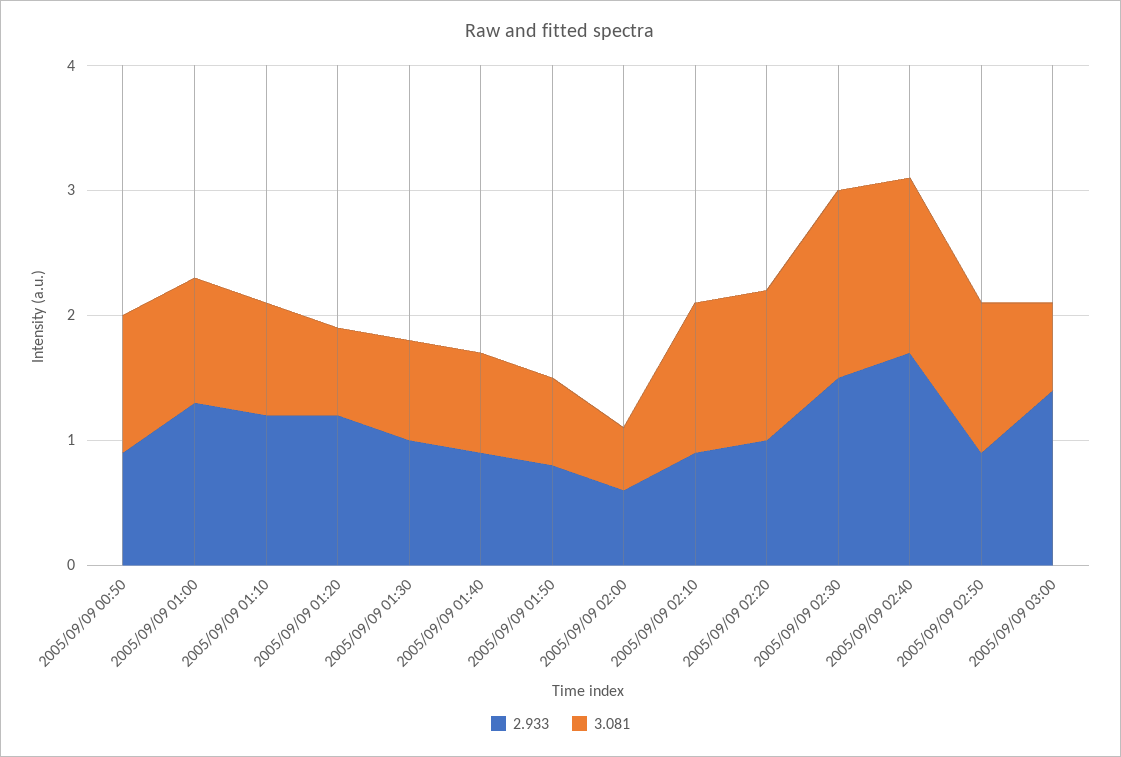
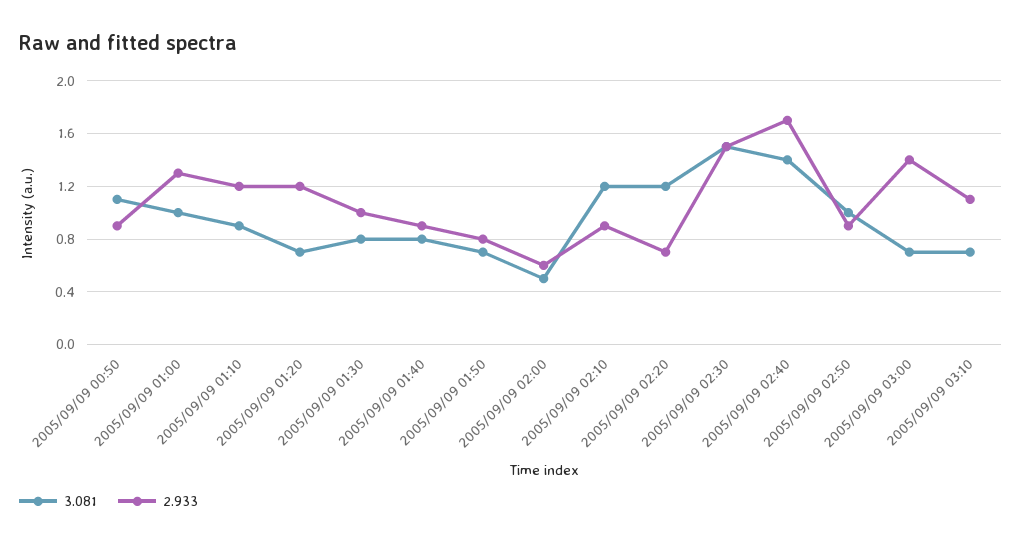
2.933, 2005/09/09 02:20: 1 -> 0.7
3.081, 2005/09/09 02:50: 1.2 -> 1
3.081, 2005/09/09 03:10: none -> 0.7
2.933, 2005/09/09 03:10: none -> 1.1

